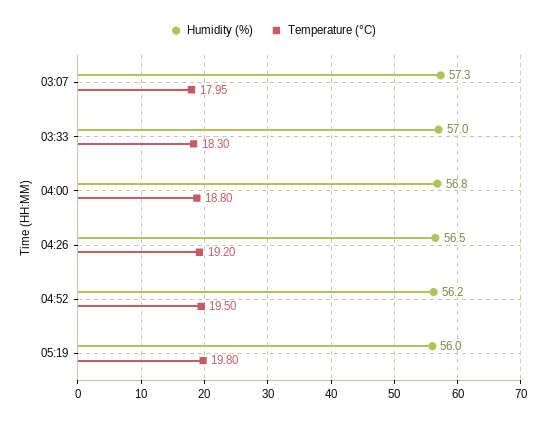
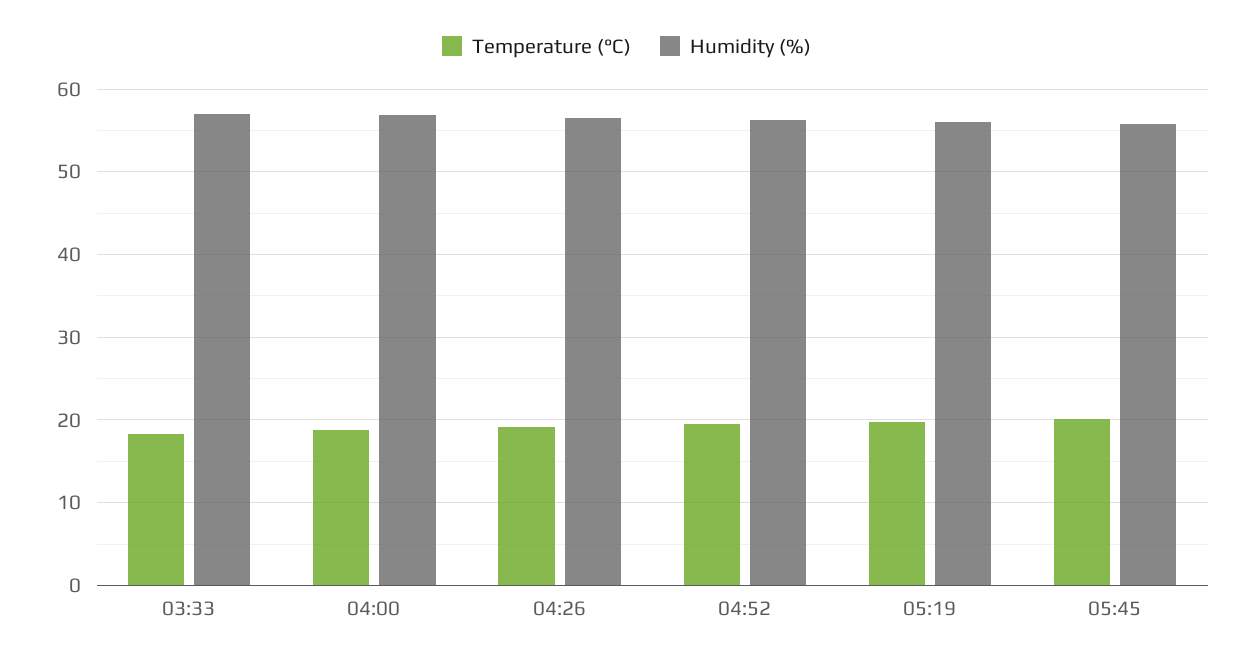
Humidity (%), 03:07: 57.3 -> none
Temperature (°C), 03:07: 17.95 -> none
Temperature (°C), 05:45: none -> 20
Humidity (%), 05:45: none -> 56

